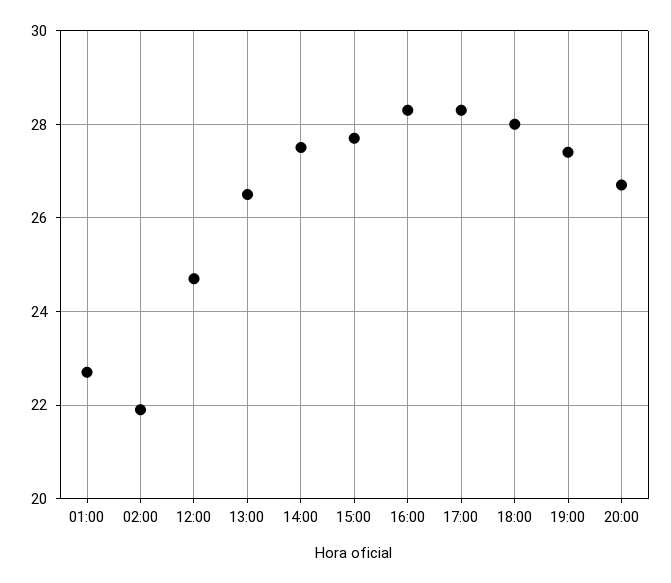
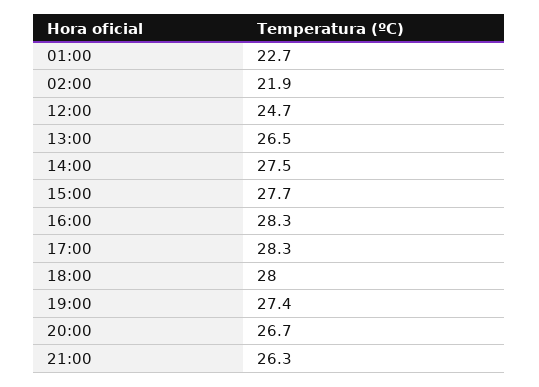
21:00: none -> 26.3

